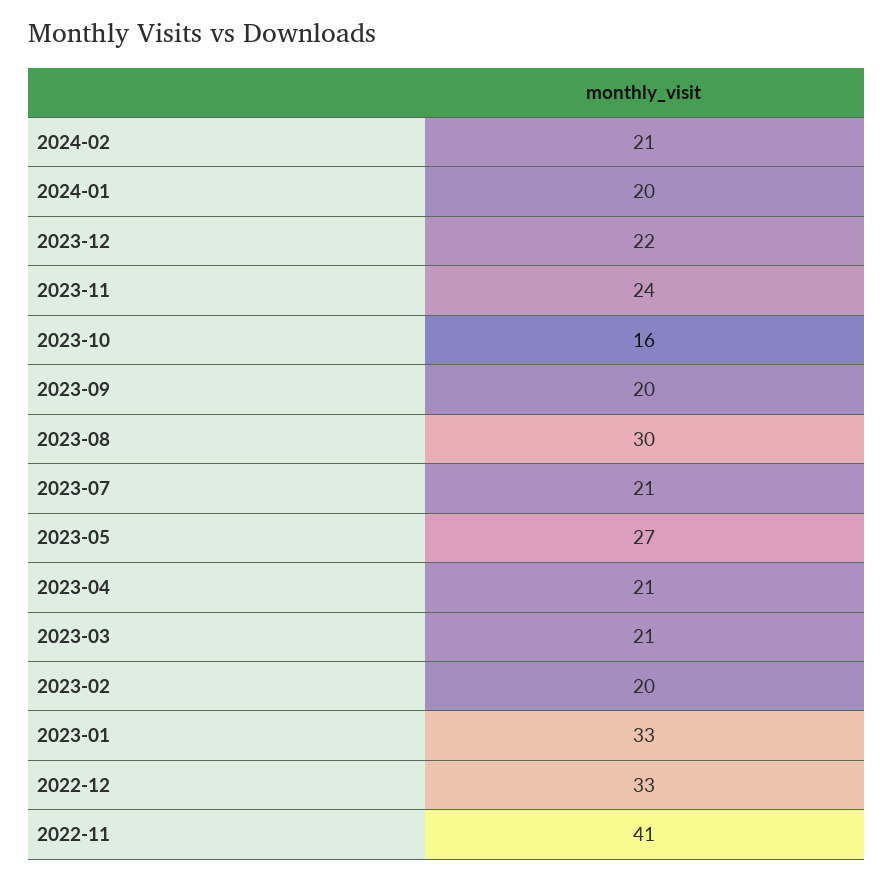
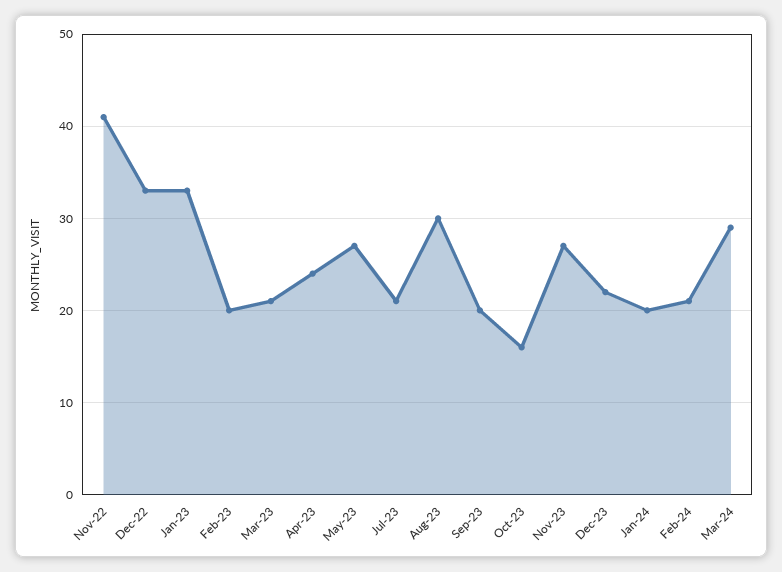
2023-11: 24 -> 27
2023-04: 21 -> 24
Mar-24: none -> 29

